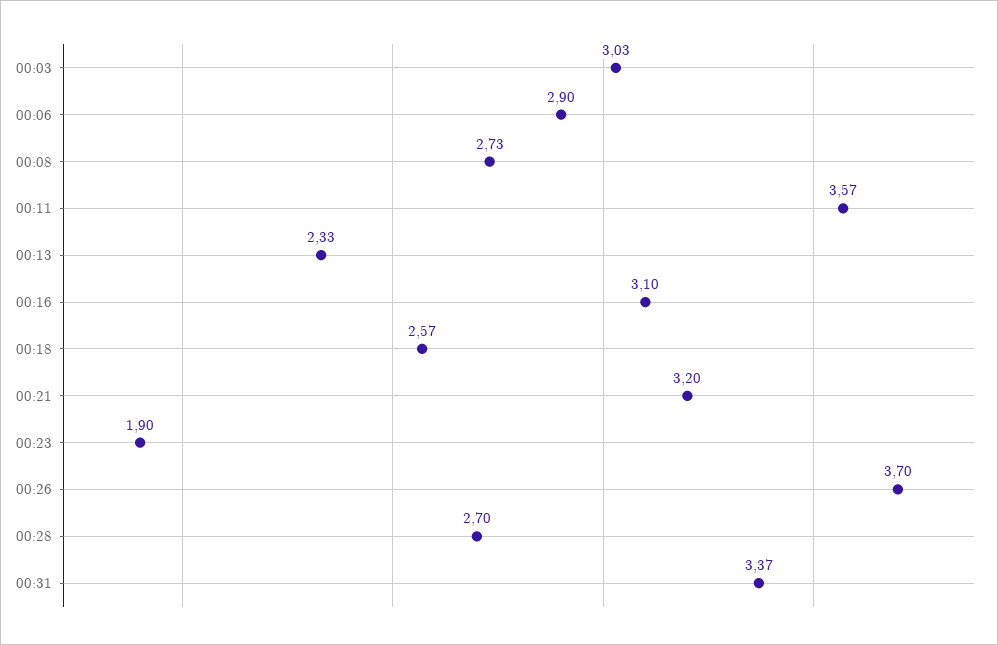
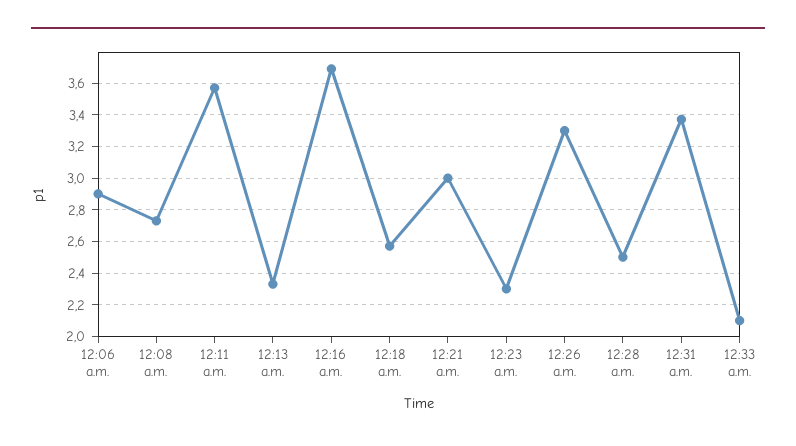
00:03: 3.03 -> none
00:16: 3.1 -> 3.7
00:21: 3.2 -> 3
00:23: 1.9 -> 2.3
00:26: 3.7 -> 3.3
00:28: 2.7 -> 2.5
12:33 a.m.: none -> 2.1

